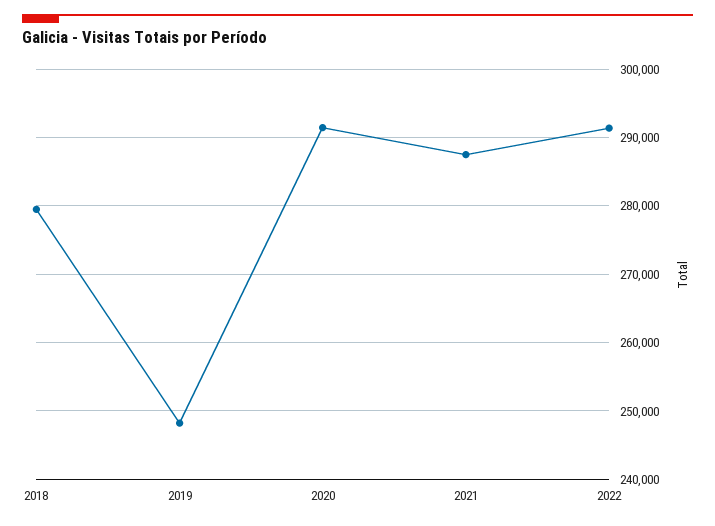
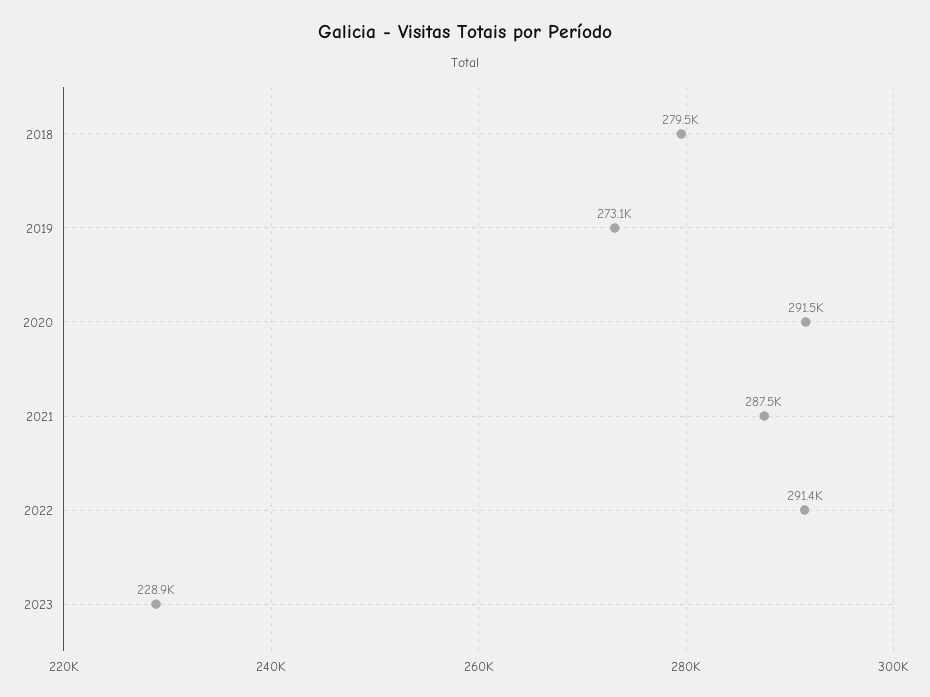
2019: 248000 -> 273100
2023: none -> 228900

